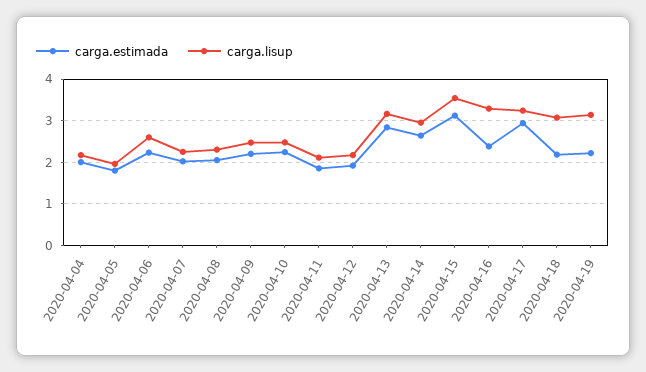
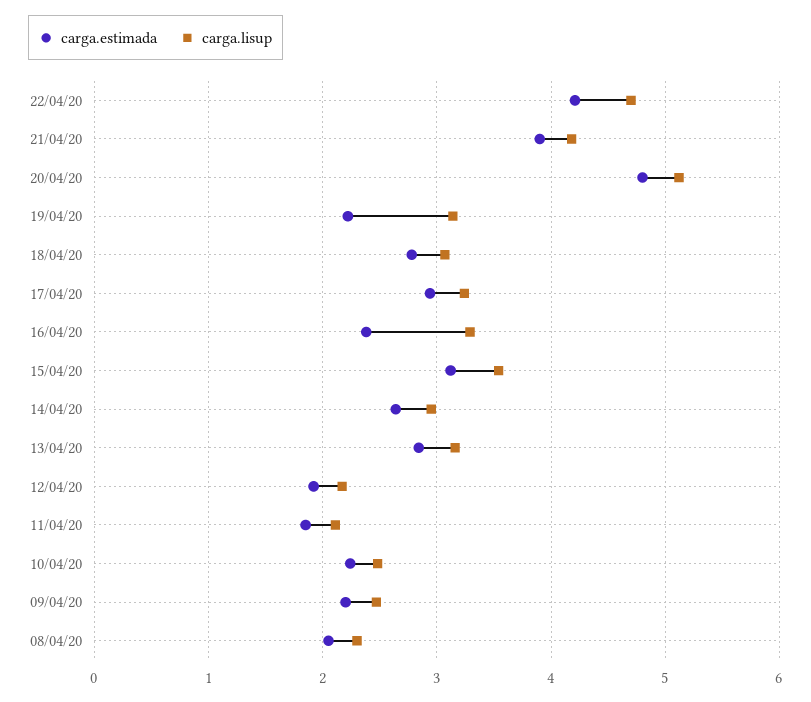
carga.estimada, 2020-04-04: 2 -> none
carga.lisup, 2020-04-04: 2.2 -> none
carga.estimada, 2020-04-05: 1.8 -> none
carga.lisup, 2020-04-05: 2 -> none
carga.estimada, 2020-04-06: 2.2 -> none
carga.lisup, 2020-04-06: 2.6 -> none
carga.estimada, 2020-04-07: 2 -> none
carga.lisup, 2020-04-07: 2.2 -> none
carga.estimada, 2020-04-18: 2.2 -> 2.8
carga.estimada, 22/04/20: none -> 4.2
carga.lisup, 22/04/20: none -> 4.7
carga.estimada, 21/04/20: none -> 3.9
carga.lisup, 21/04/20: none -> 4.2
carga.estimada, 20/04/20: none -> 4.8
carga.lisup, 20/04/20: none -> 5.1

